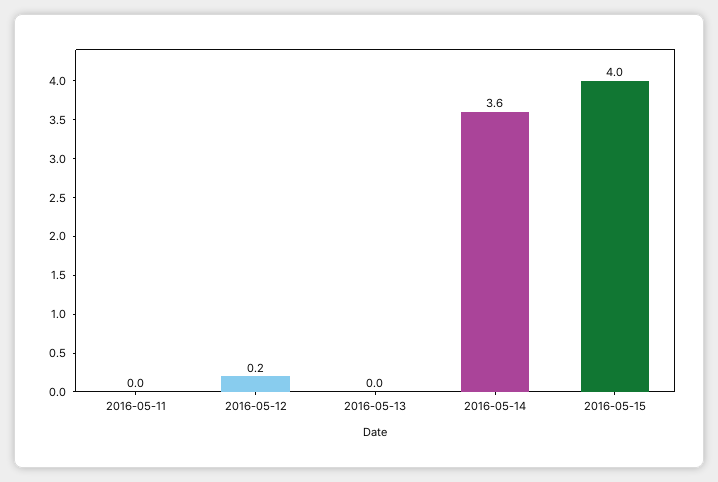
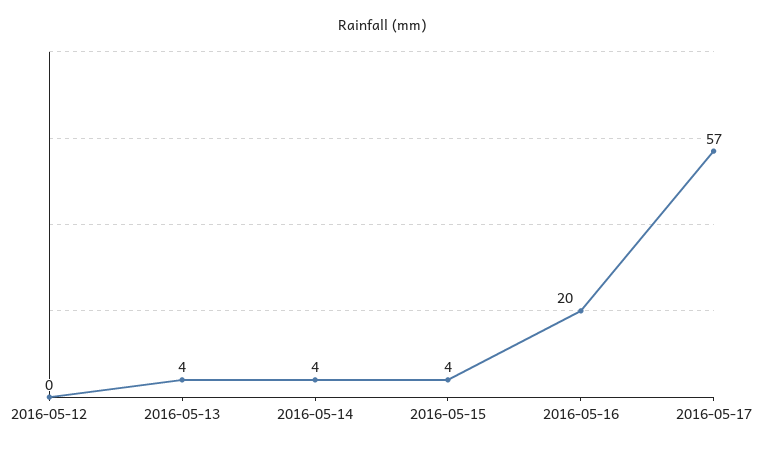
2016-05-11: 0 -> none
2016-05-13: 0 -> 4
2016-05-16: none -> 20
2016-05-17: none -> 57

